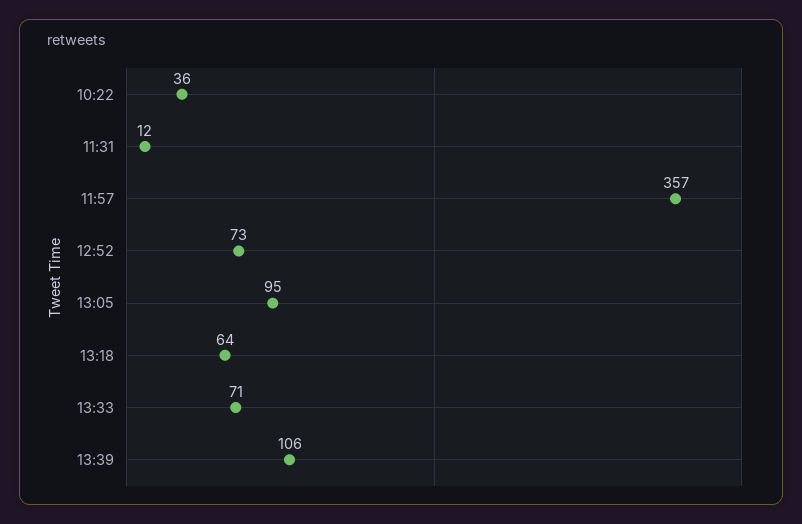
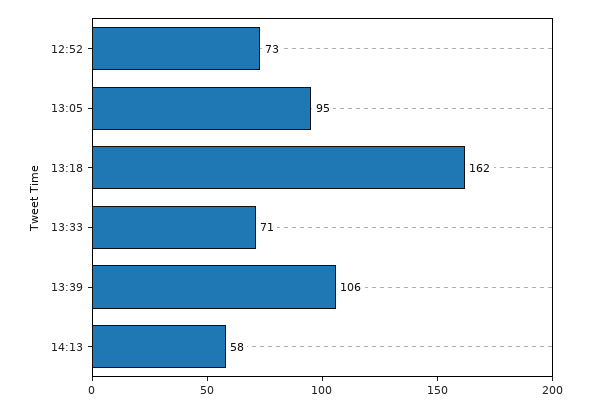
10:22: 36 -> none
11:31: 12 -> none
11:57: 357 -> none
13:18: 64 -> 162
14:13: none -> 58

